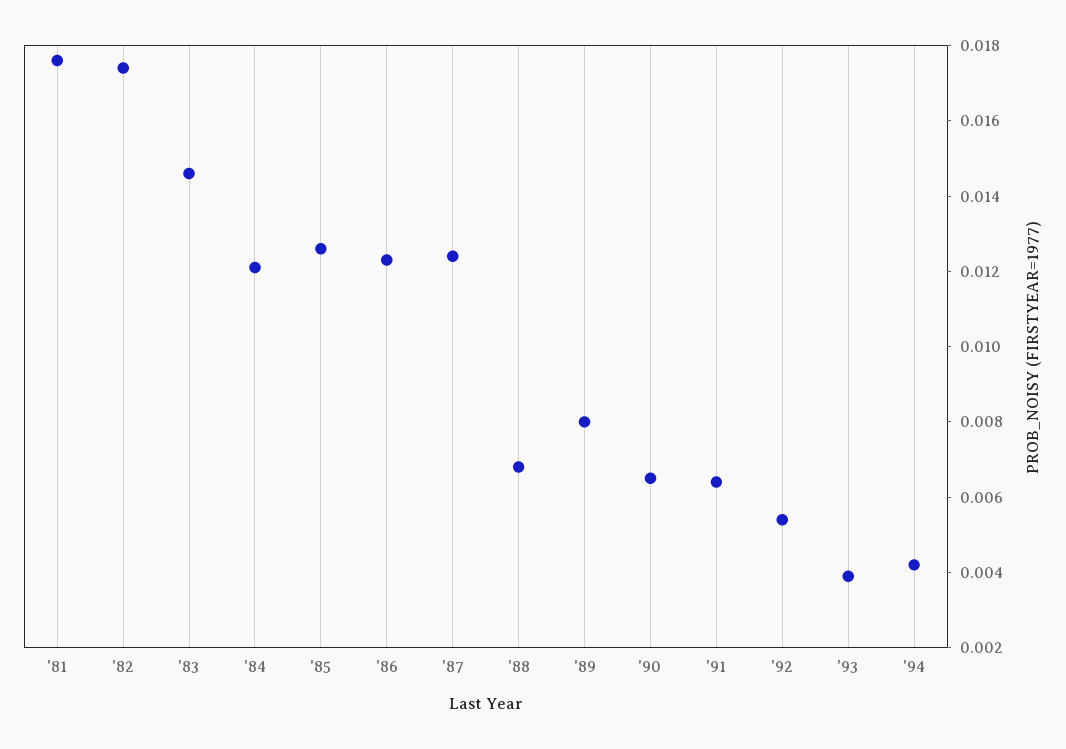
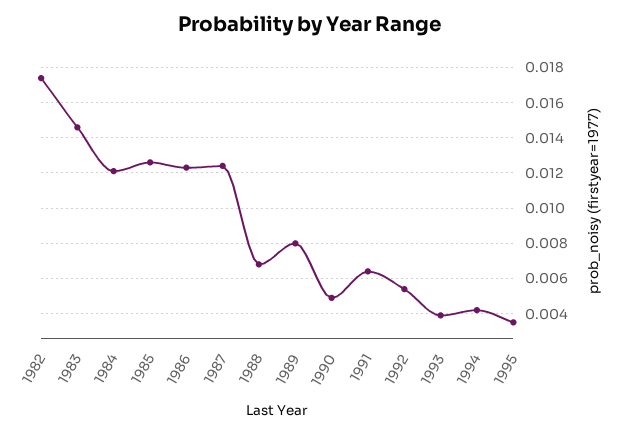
'81: 0.0175 -> none
'90: 0.0065 -> 0.005
1995: none -> 0.0035

